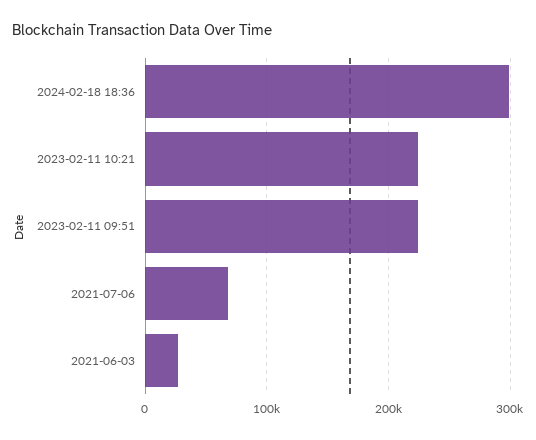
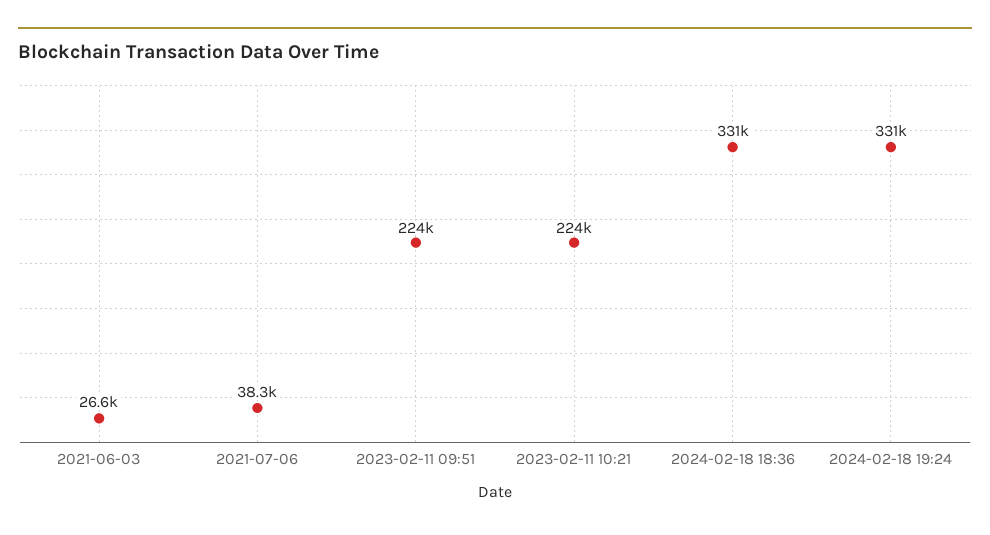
2024-02-18 18:36: 300000 -> 331000
2021-07-06: 70000 -> 38300
2024-02-18 19:24: none -> 331000

